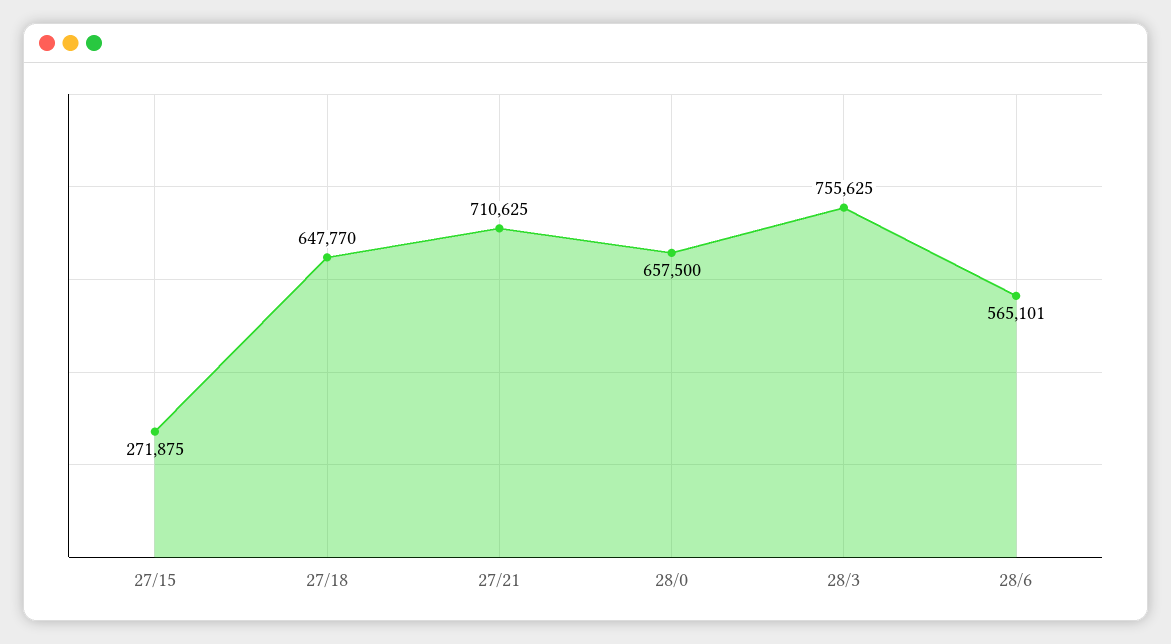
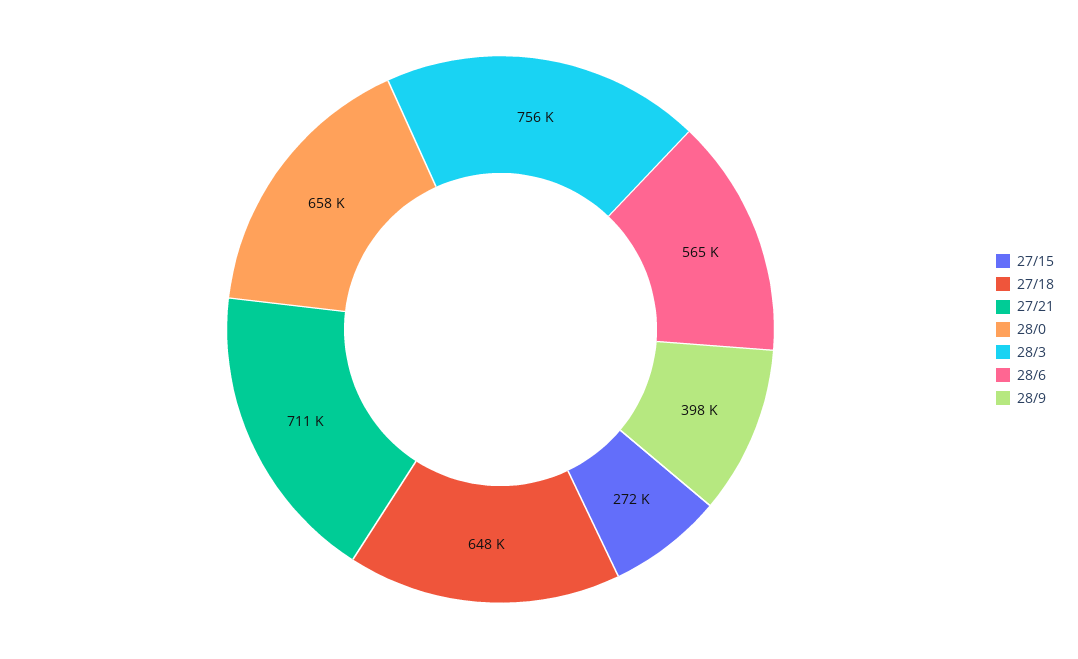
28/9: none -> 398000

